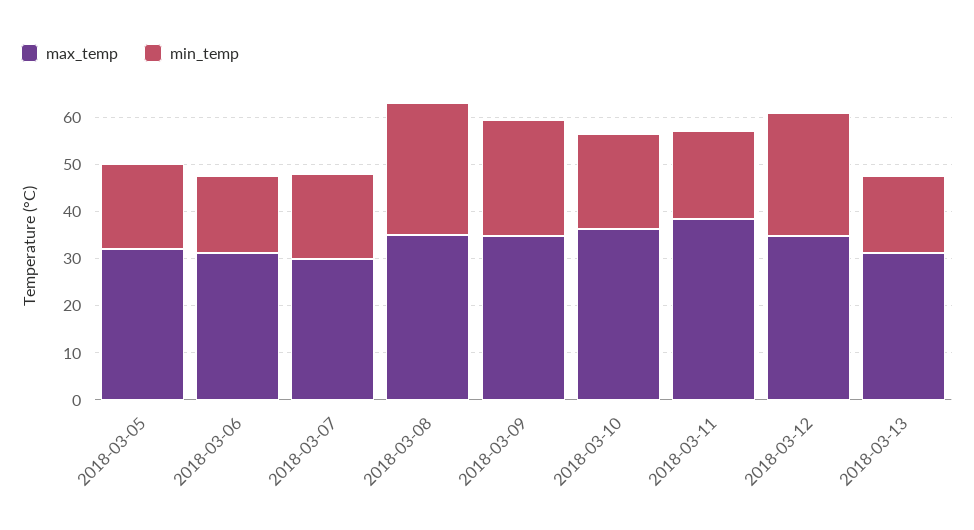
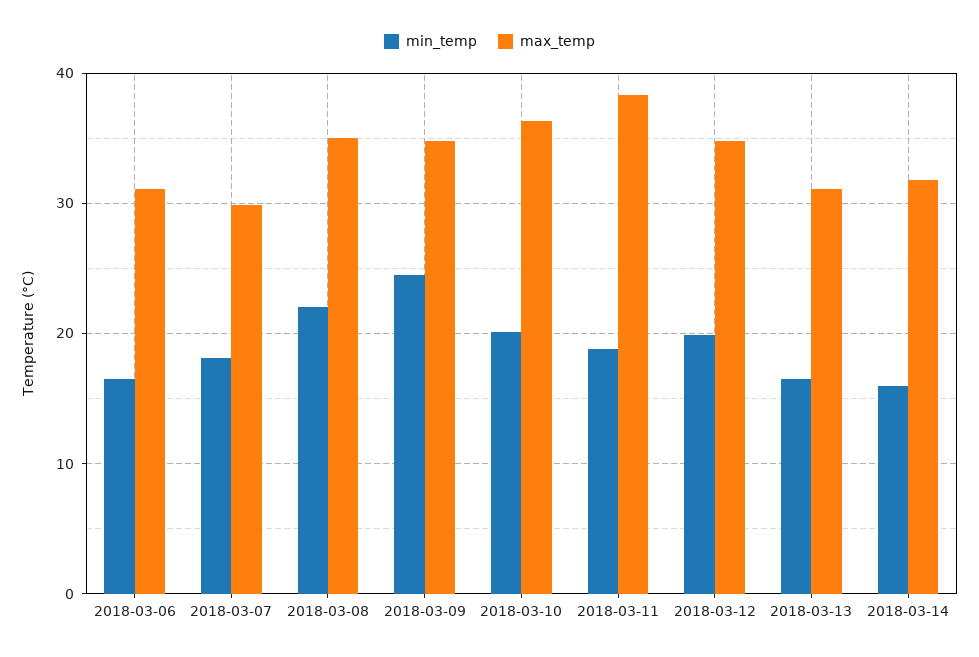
max_temp, 2018-03-05: 32 -> none
min_temp, 2018-03-05: 18 -> none
min_temp, 2018-03-08: 28 -> 22
min_temp, 2018-03-12: 26 -> 20
min_temp, 2018-03-14: none -> 16
max_temp, 2018-03-14: none -> 32

